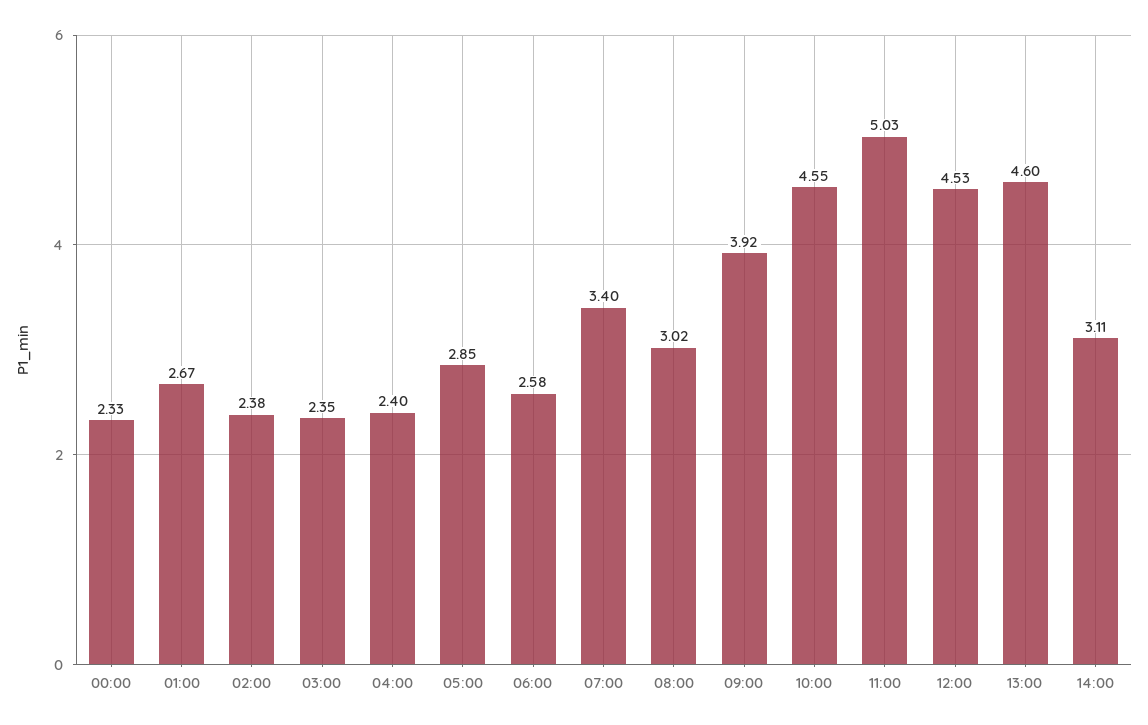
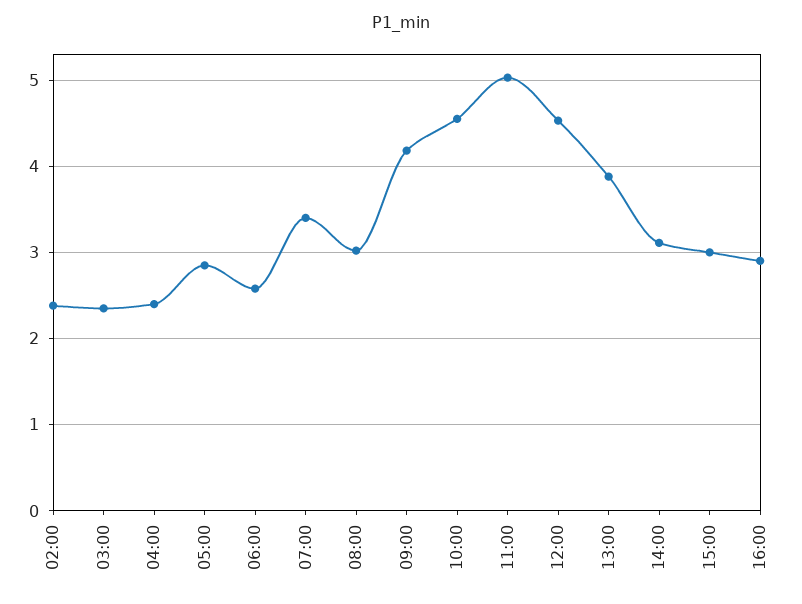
00:00: 2.33 -> none
01:00: 2.67 -> none
09:00: 3.92 -> 4.2
13:00: 4.6 -> 3.9
15:00: none -> 3
16:00: none -> 2.9

